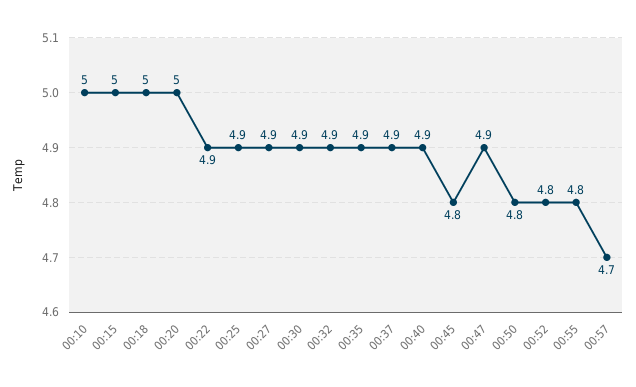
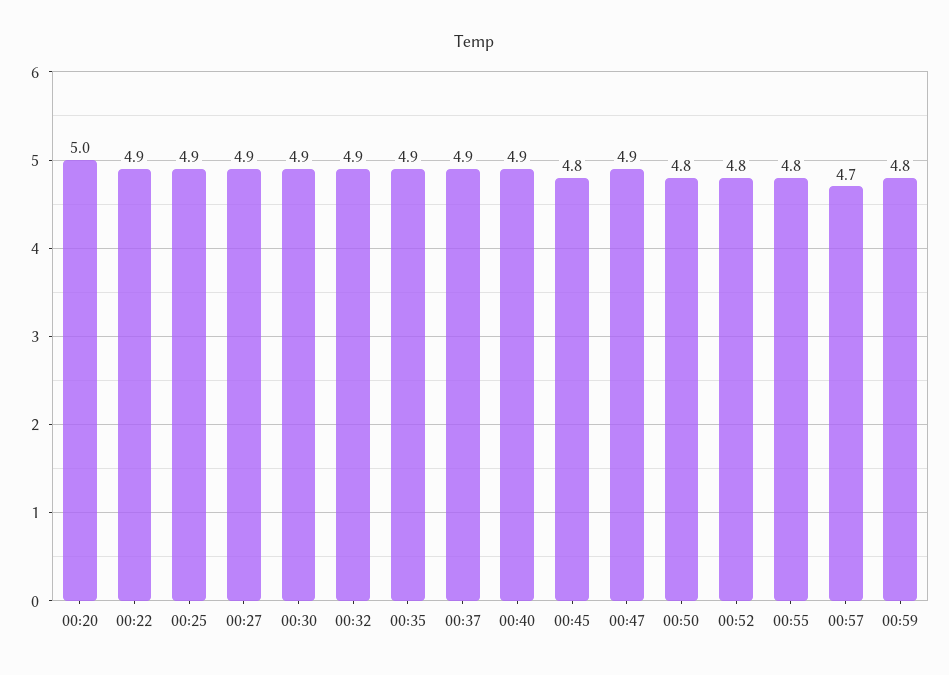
00:10: 5 -> none
00:15: 5 -> none
00:18: 5 -> none
00:59: none -> 4.8

